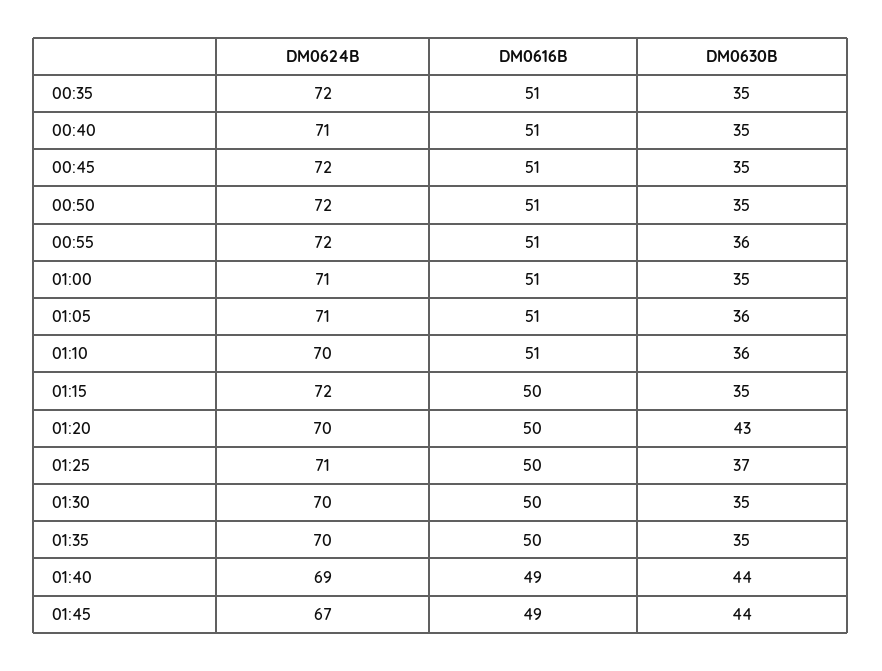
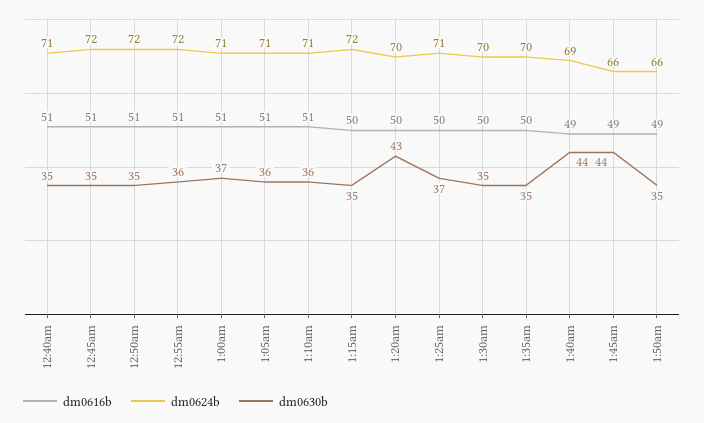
DM0624B, 00:35: 72 -> none
DM0616B, 00:35: 51 -> none
DM0630B, 00:35: 35 -> none
DM0630B, 01:00: 35 -> 37
DM0624B, 01:10: 70 -> 71
DM0624B, 01:45: 67 -> 66
DM0616B, 1:50am: none -> 49
DM0624B, 1:50am: none -> 66
DM0630B, 1:50am: none -> 35

